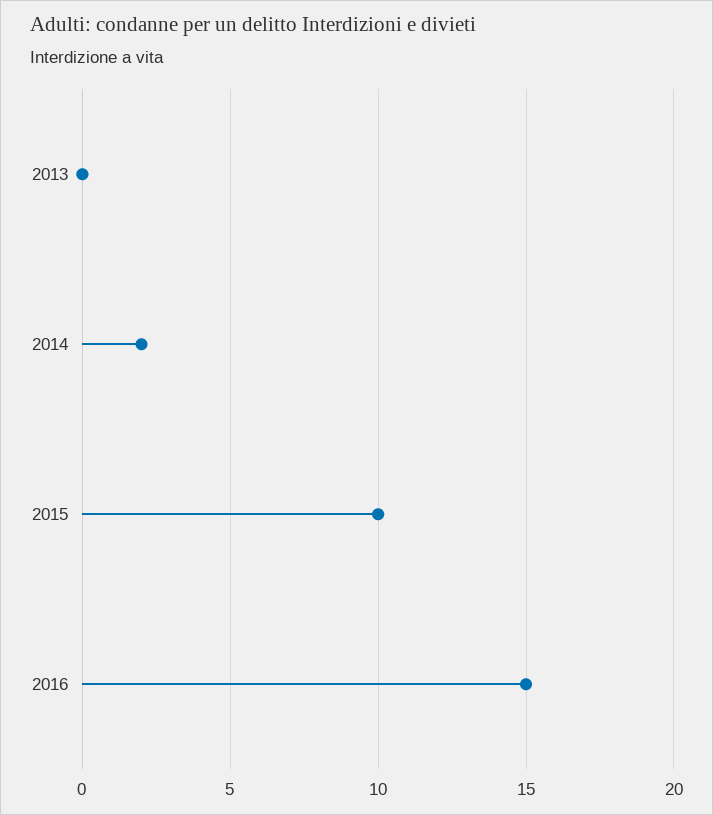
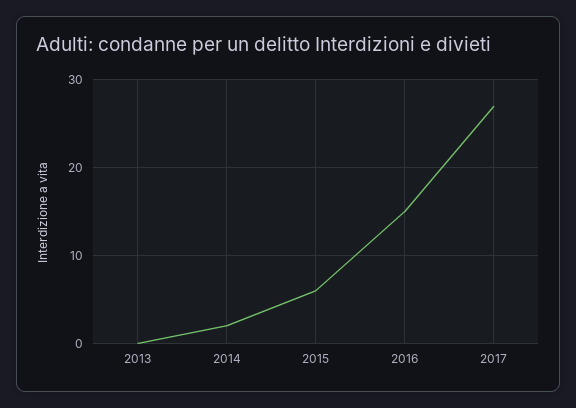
2015: 10 -> 6
2017: none -> 27

